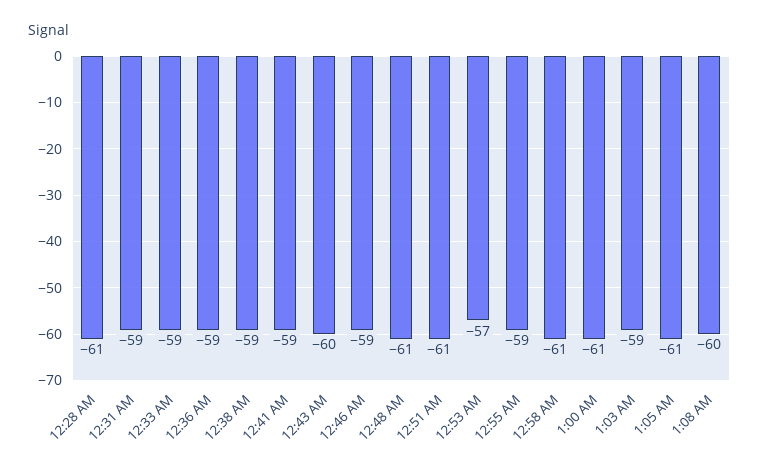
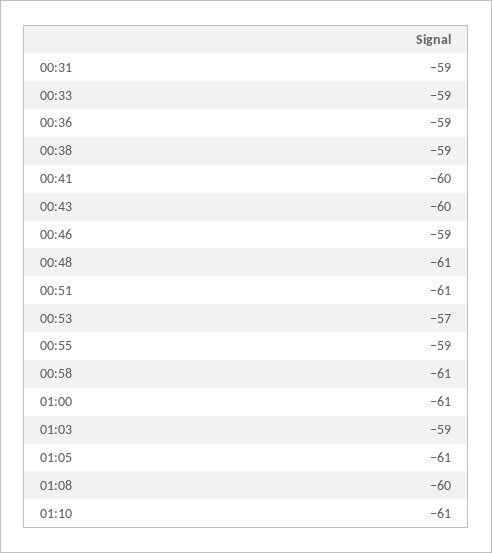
12:28 AM: -61 -> none
12:41 AM: -59 -> -60
01:10: none -> -61

